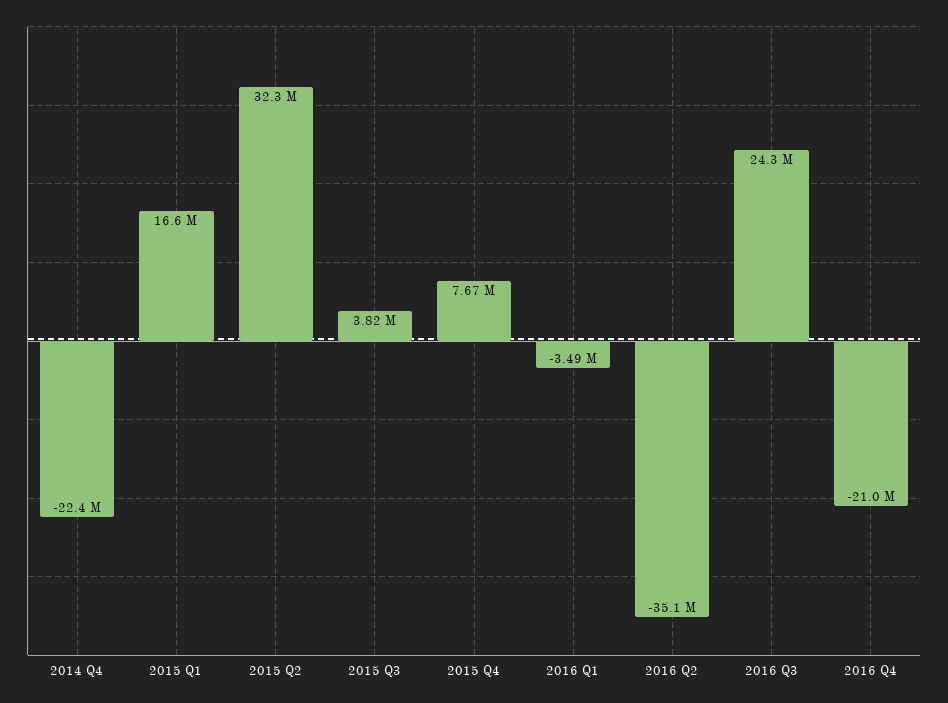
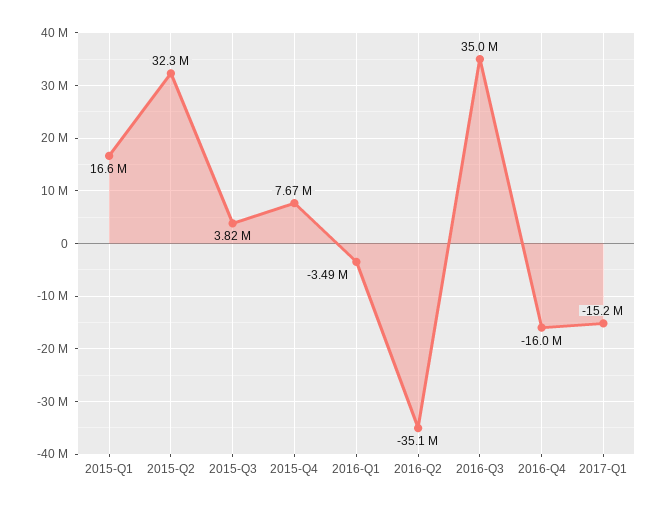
2014 Q4: -22400000 -> none
2016 Q3: 24300000 -> 35000000
2016 Q4: -21000000 -> -16000000
2017-Q1: none -> -15200000

